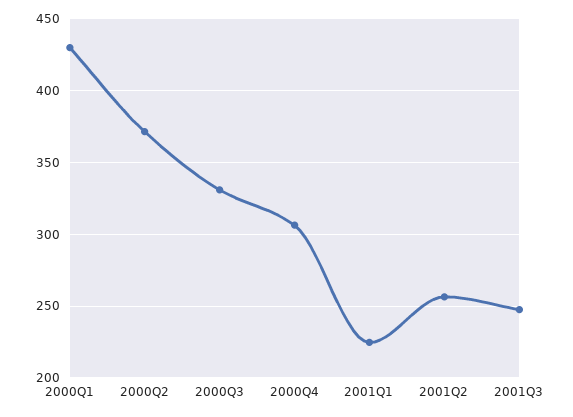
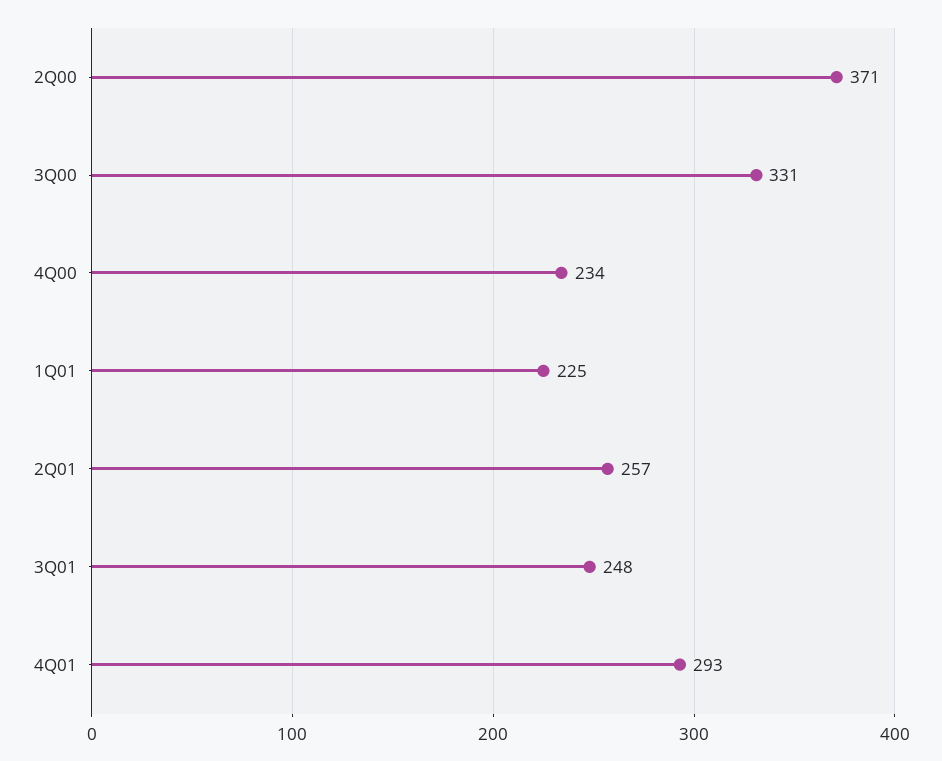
2000Q1: 430 -> none
2000Q4: 305 -> 234
4Q01: none -> 293

